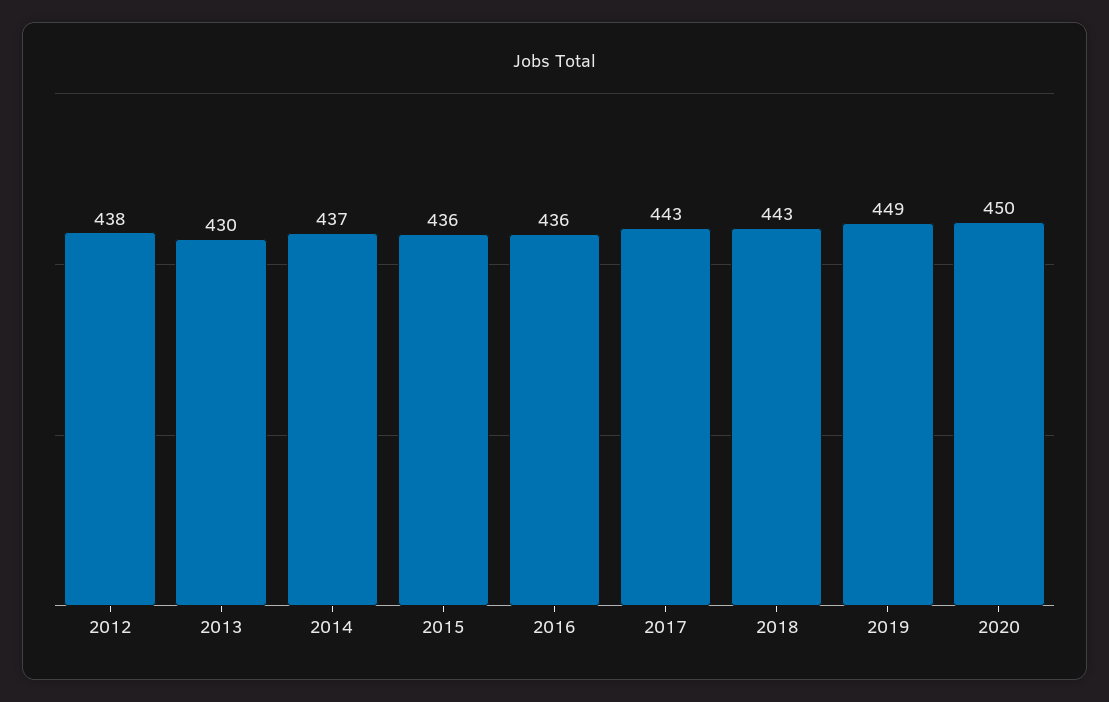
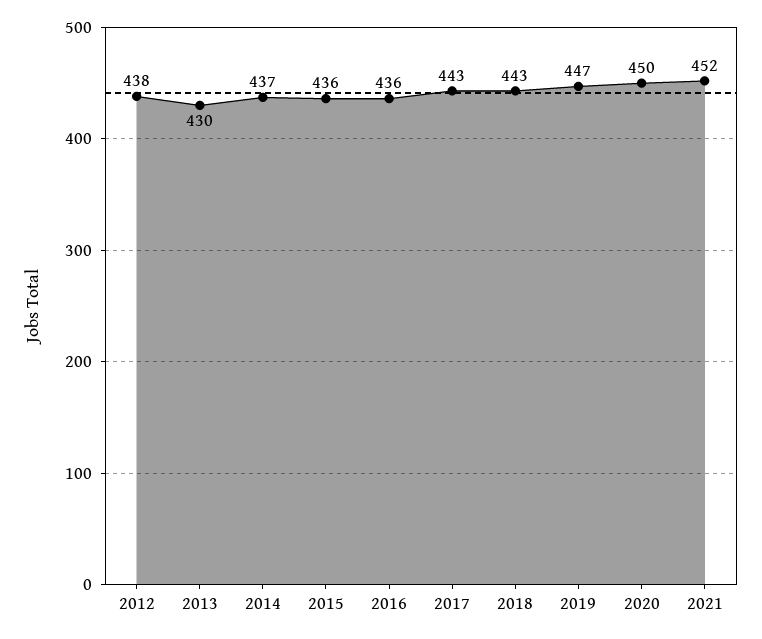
2019: 449 -> 447
2021: none -> 452

